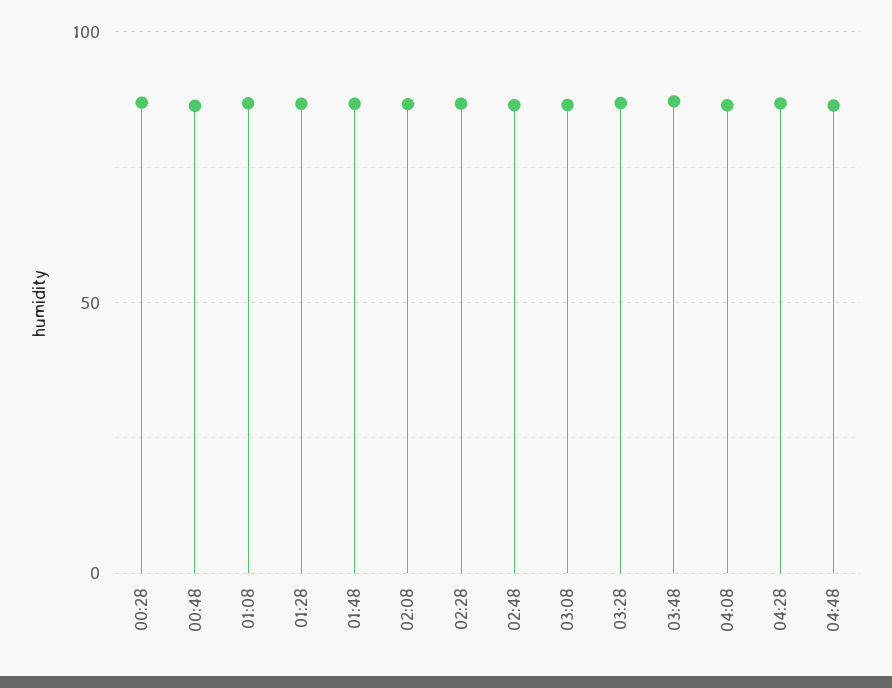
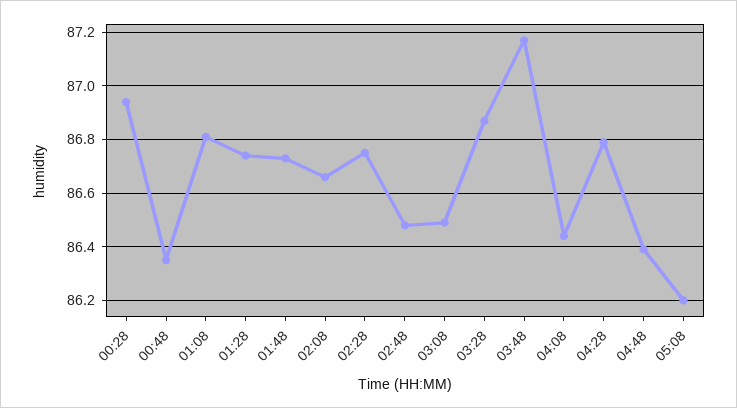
05:08: none -> 86.2

